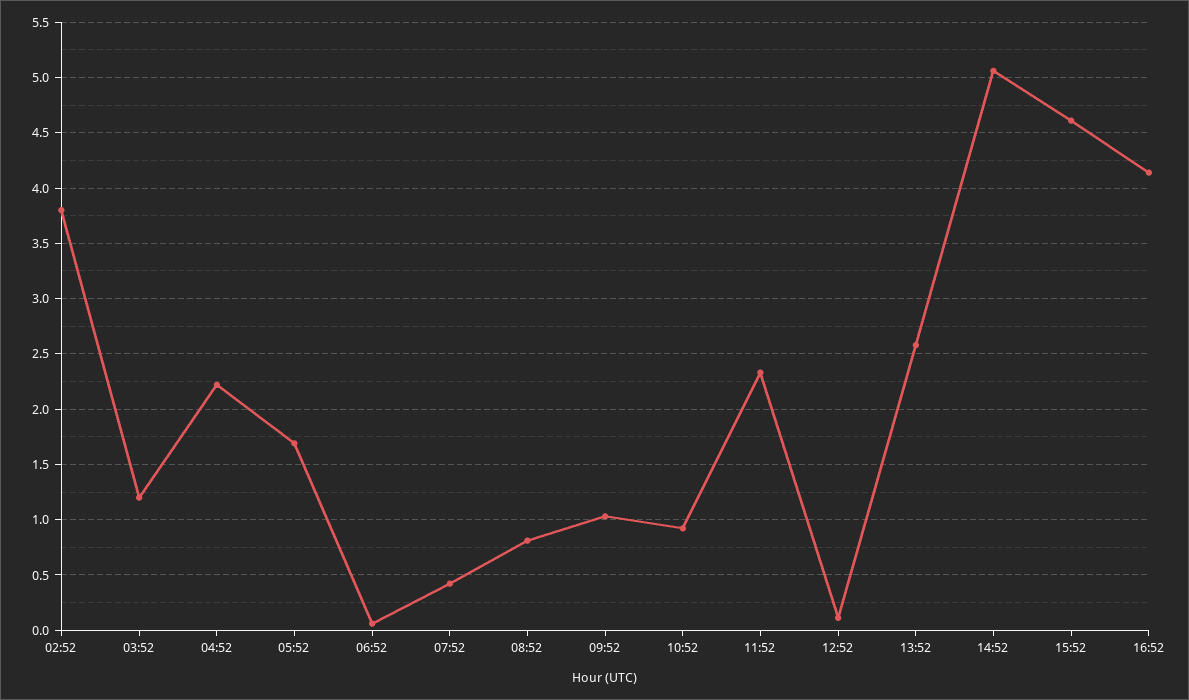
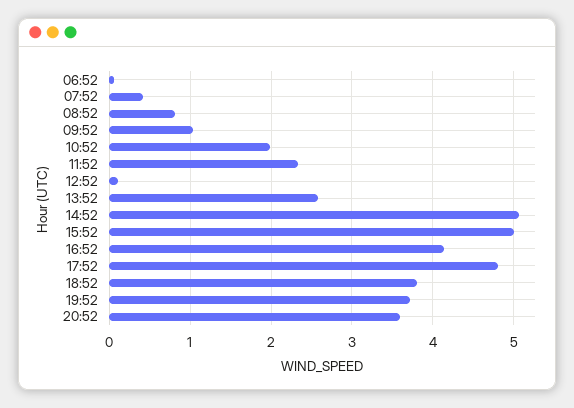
02:52: 3.8 -> none
03:52: 1.2 -> none
04:52: 2.2 -> none
05:52: 1.7 -> none
10:52: 0.9 -> 2
15:52: 4.6 -> 5
17:52: none -> 4.8
18:52: none -> 3.8
19:52: none -> 3.7
20:52: none -> 3.6

